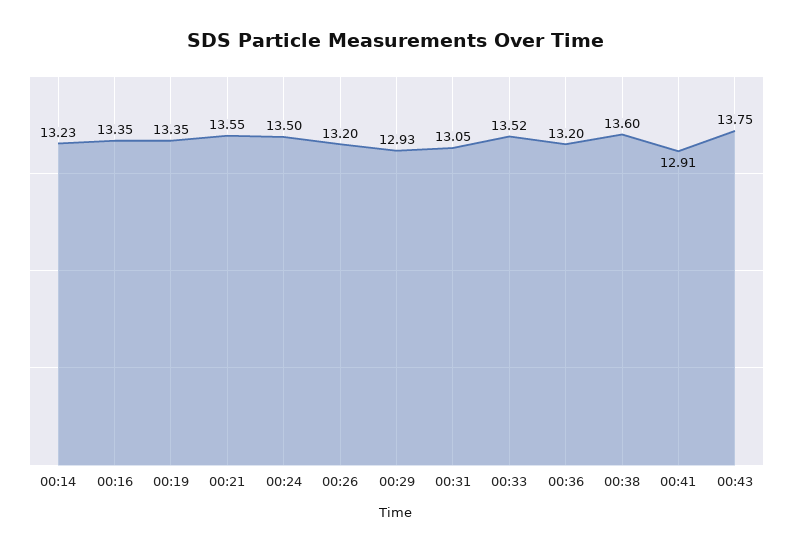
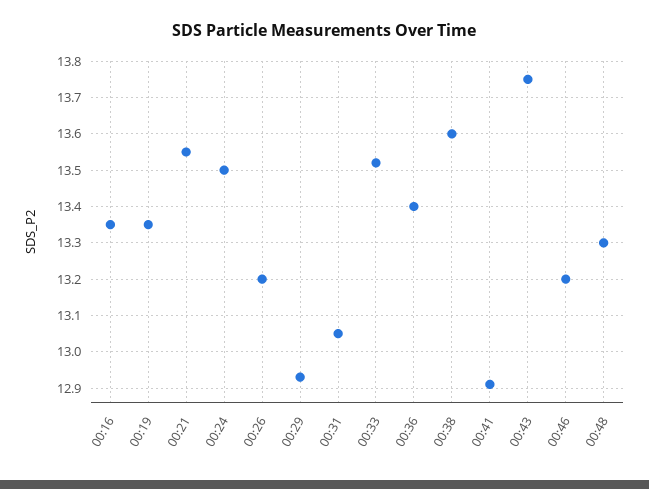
00:14: 13.23 -> none
00:36: 13.2 -> 13.4
00:46: none -> 13.2
00:48: none -> 13.3

